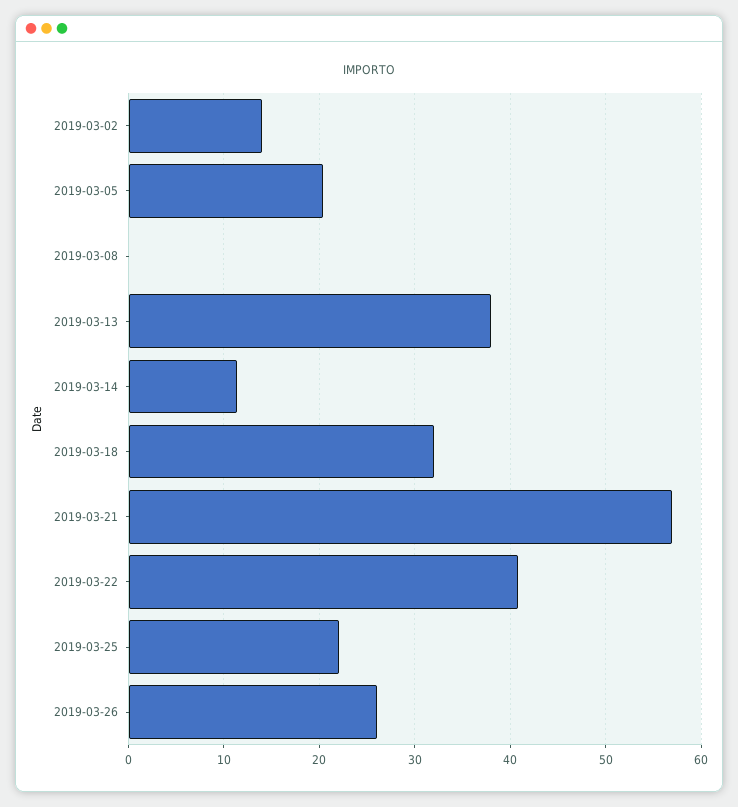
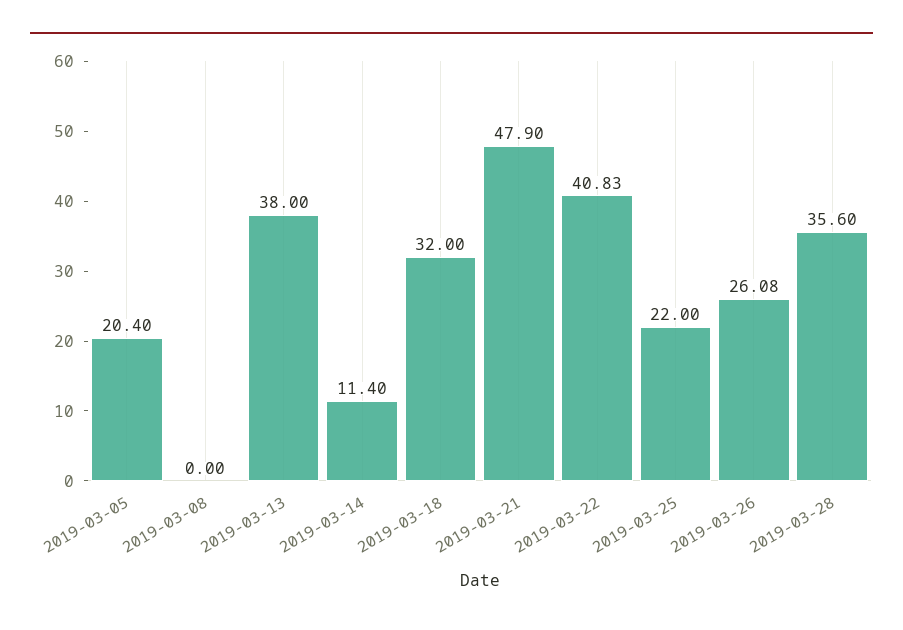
2019-03-02: 14 -> none
2019-03-21: 57 -> 47.9
2019-03-28: none -> 35.6

